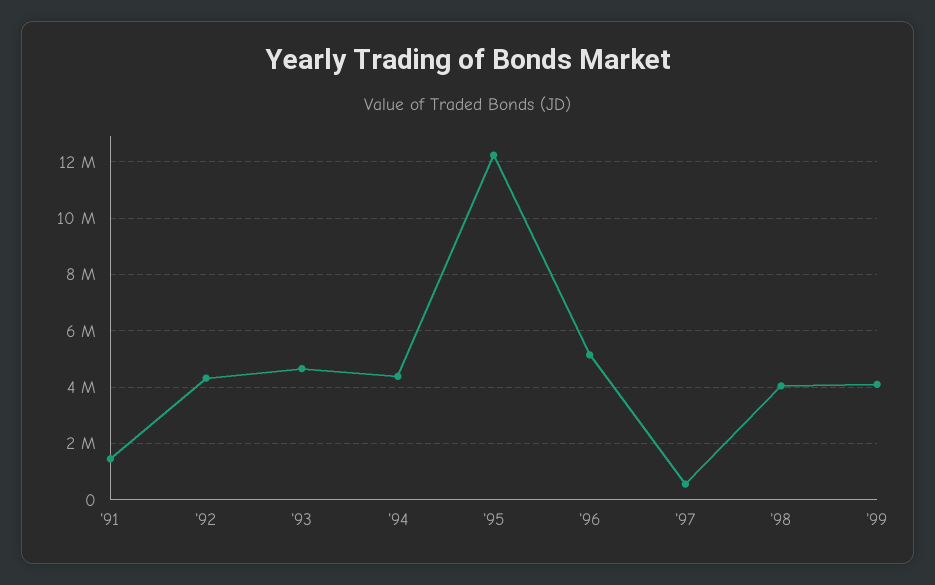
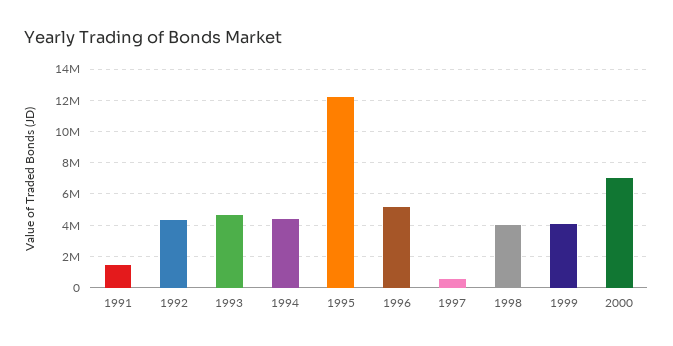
2000: none -> 7000000

